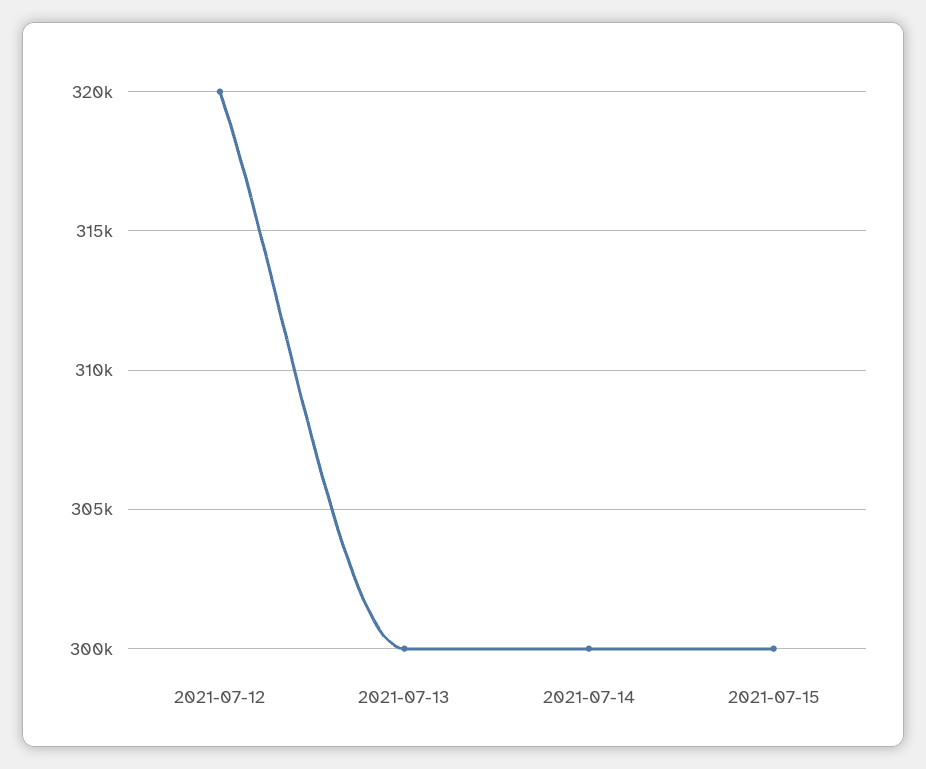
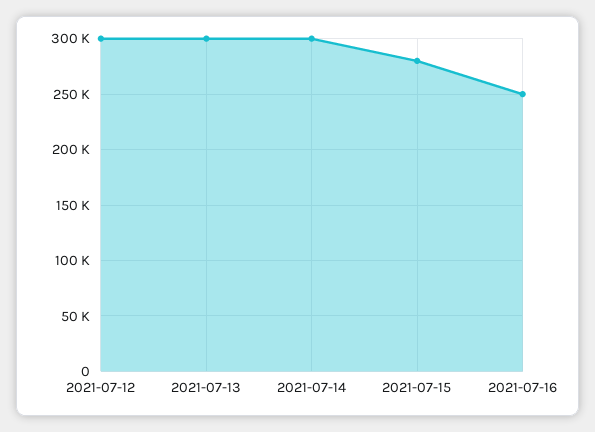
2021-07-12: 320000 -> 300000
2021-07-15: 300000 -> 280000
2021-07-16: none -> 250000

